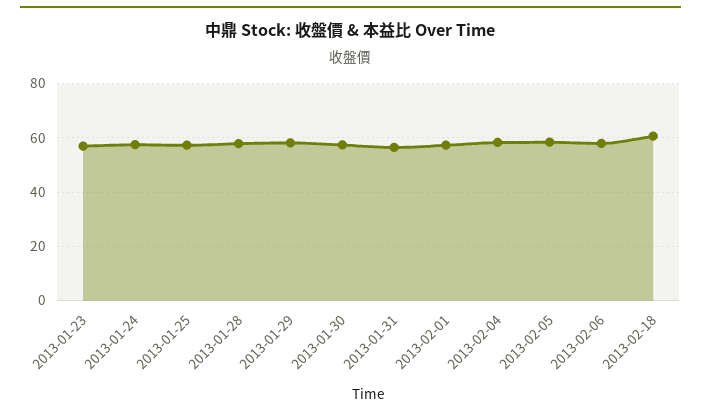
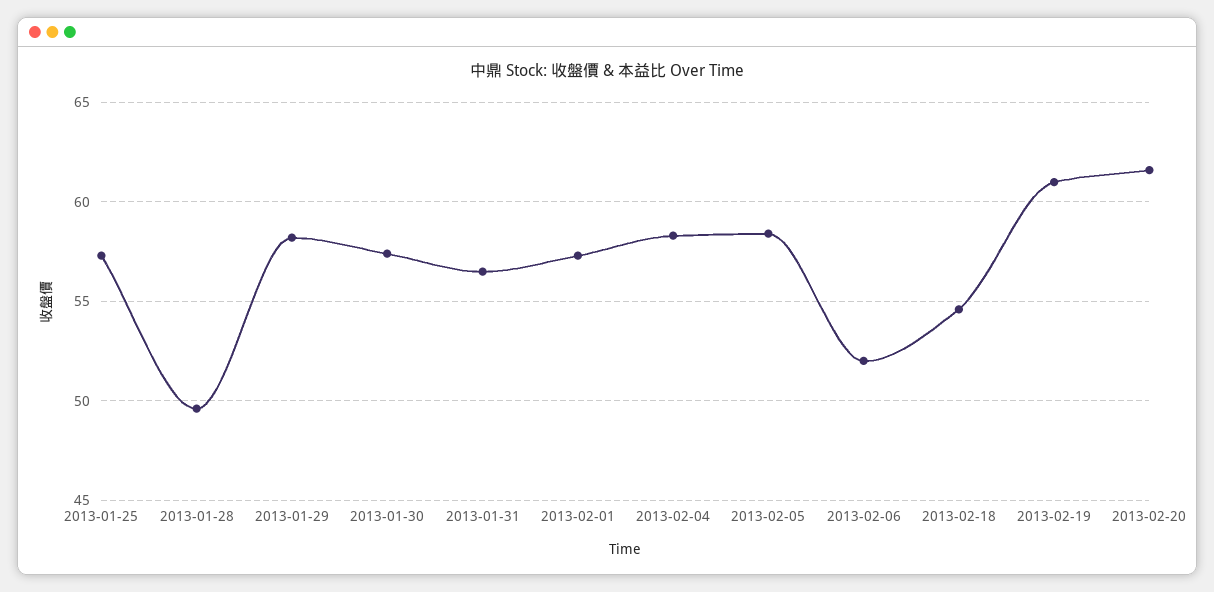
2013-01-23: 57.5 -> none
2013-01-24: 57.5 -> none
2013-01-28: 57.5 -> 49.5
2013-02-06: 57.5 -> 52
2013-02-18: 60 -> 54.5
2013-02-19: none -> 61
2013-02-20: none -> 61.5

